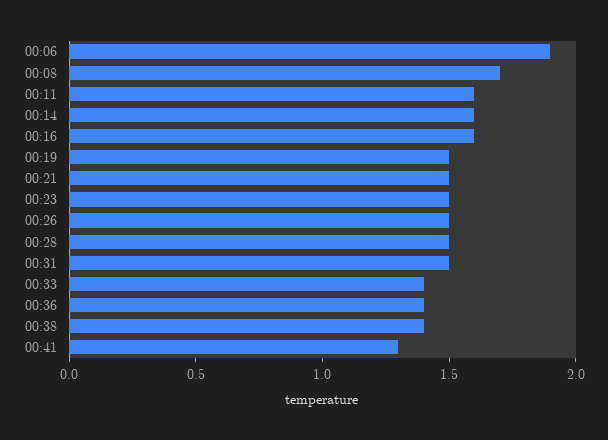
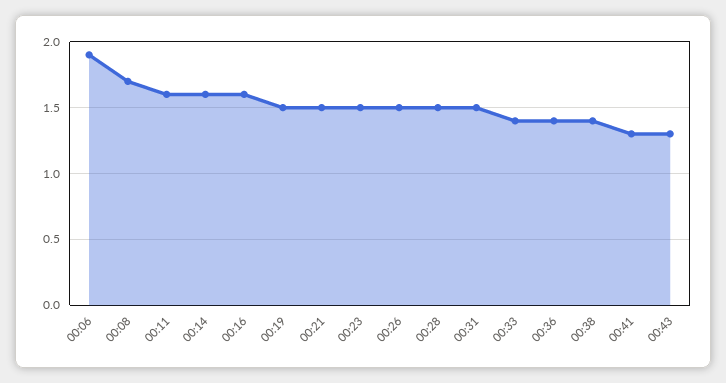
00:43: none -> 1.3

